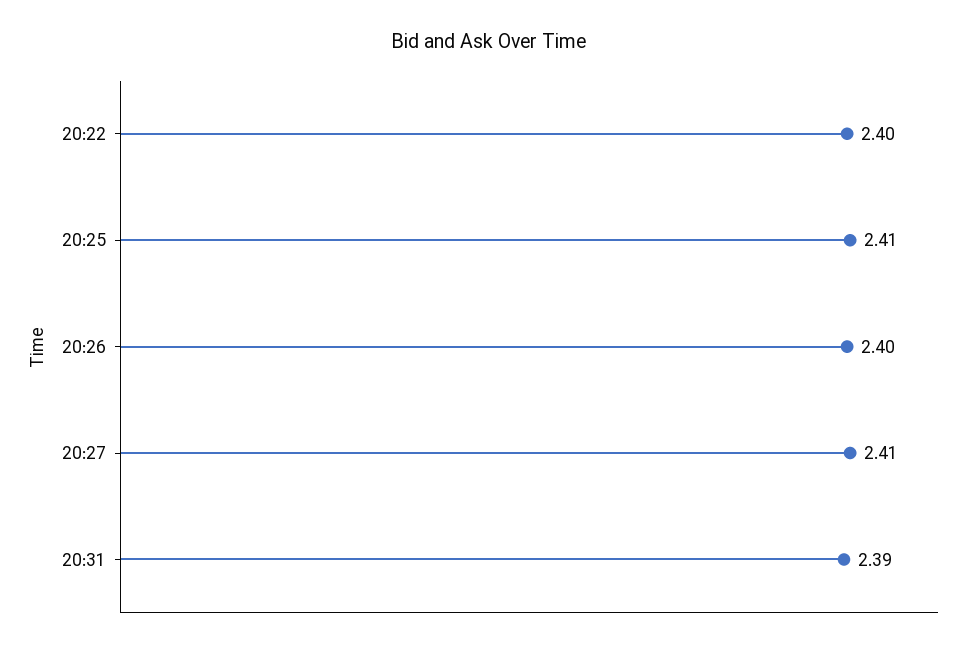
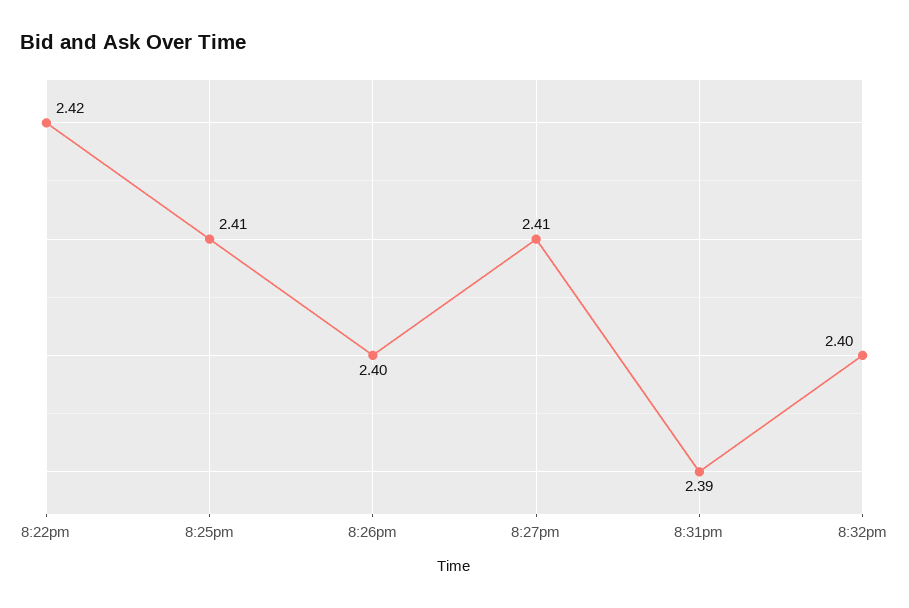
20:22: 2.4 -> 2.42
8:32pm: none -> 2.4

